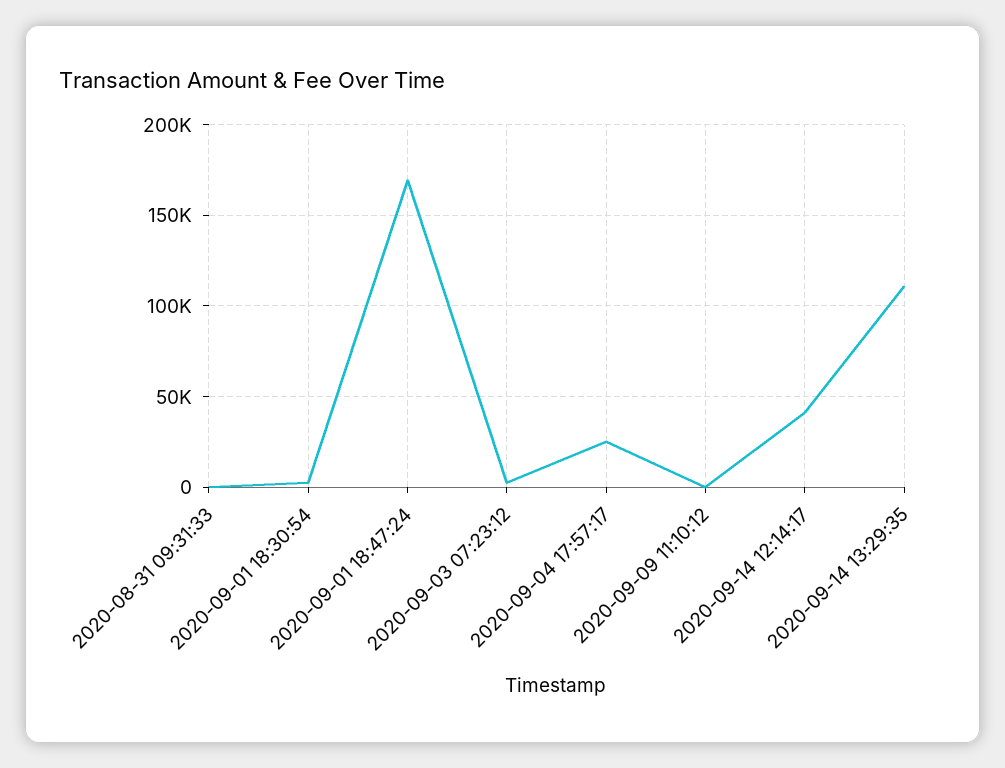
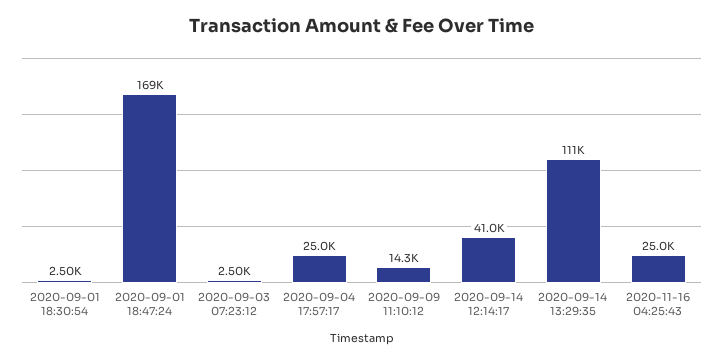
2020-08-31 09:31:33: 0 -> none
2020-09-09 11:10:12: 0 -> 14300
2020-11-16 04:25:43: none -> 25000

